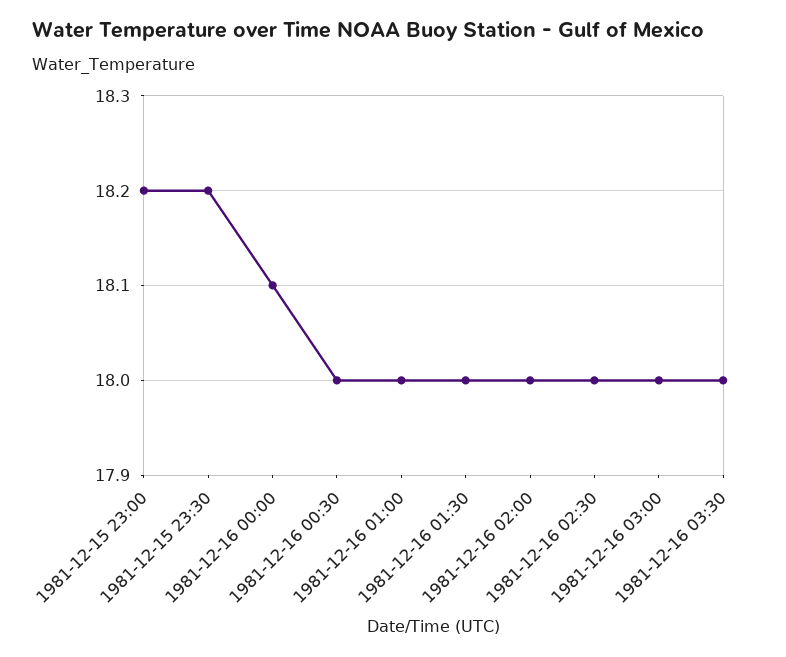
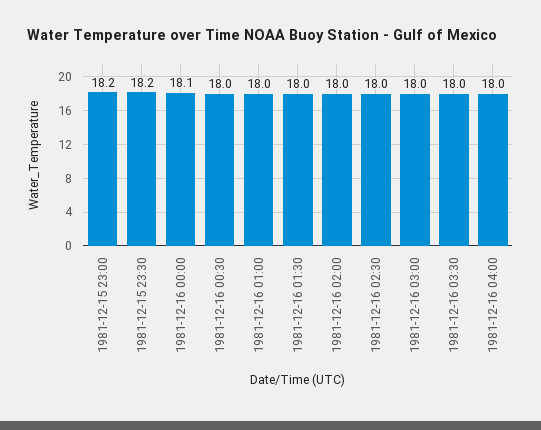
1981-12-16 04:00: none -> 18

